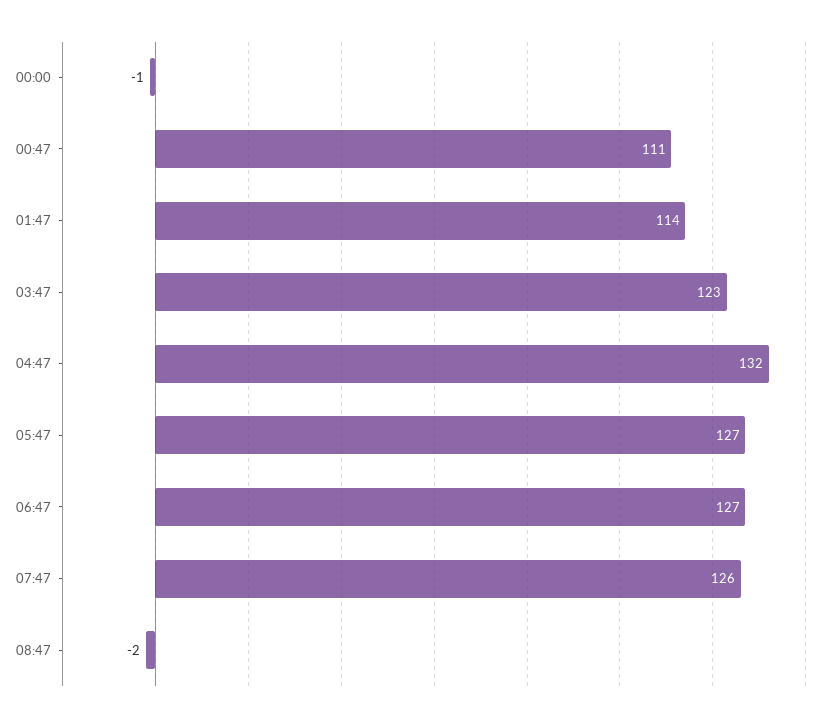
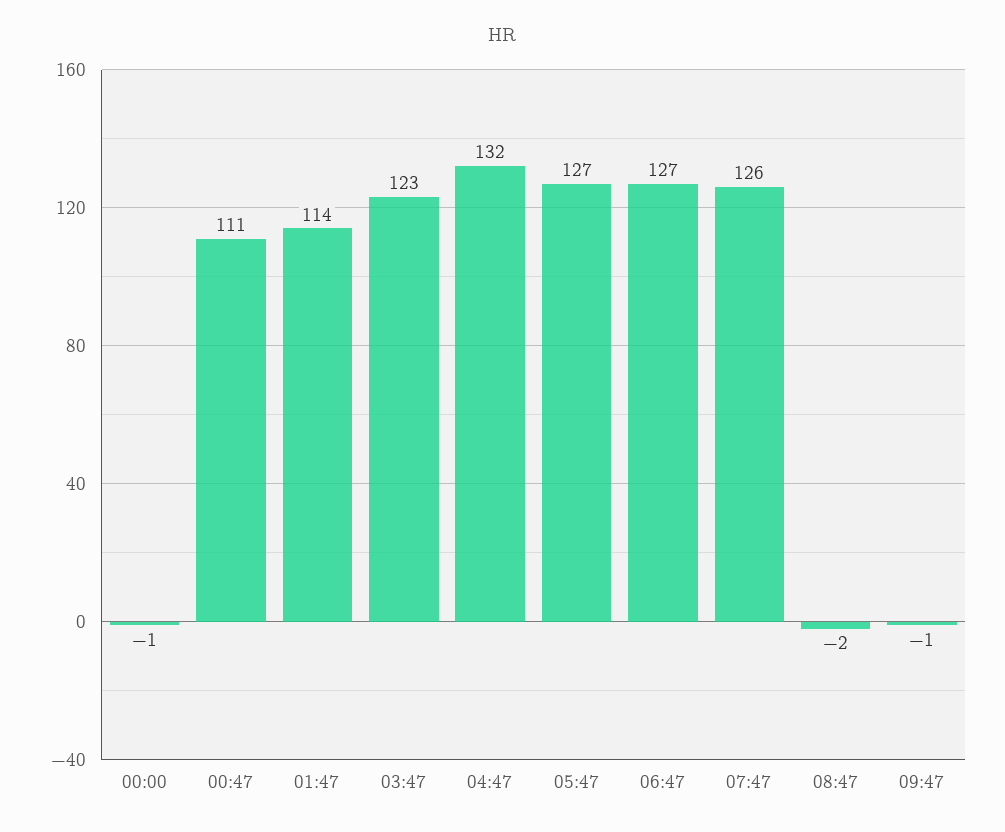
09:47: none -> -1

